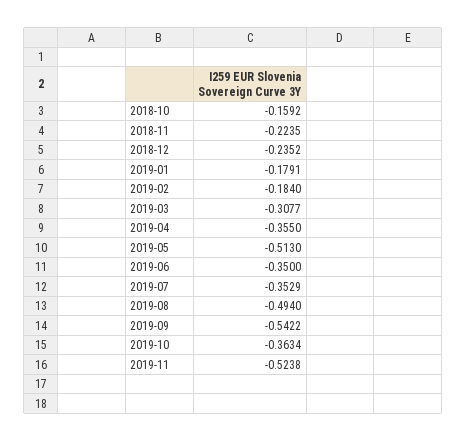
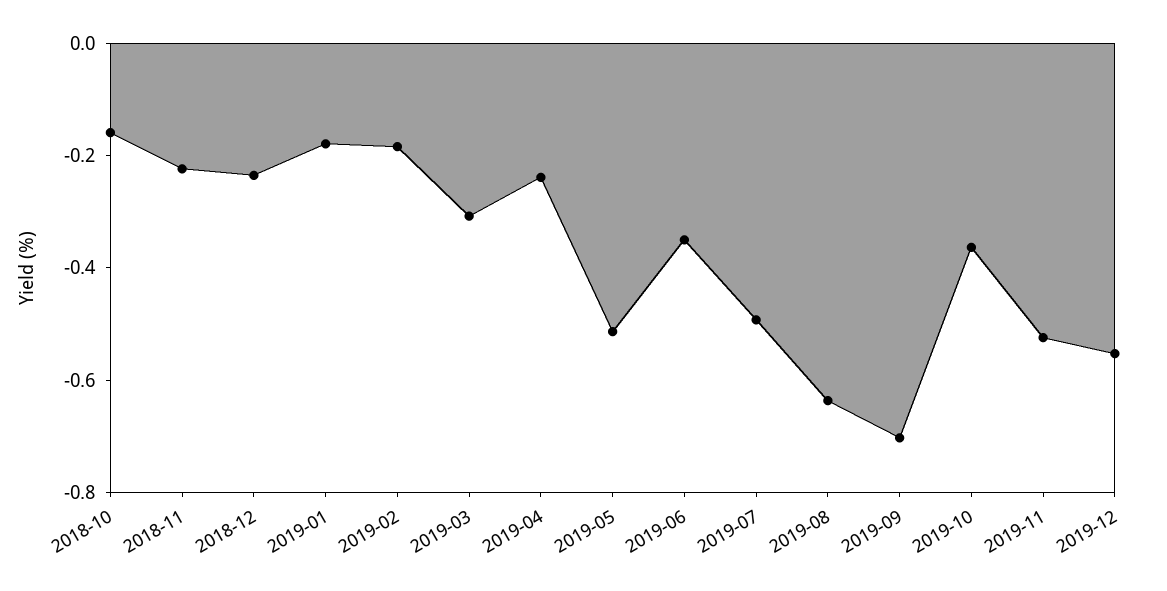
2019-04: -0.355 -> -0.25
2019-07: -0.3529 -> -0.5
2019-08: -0.494 -> -0.65
2019-09: -0.5422 -> -0.7
2019-12: none -> -0.55

